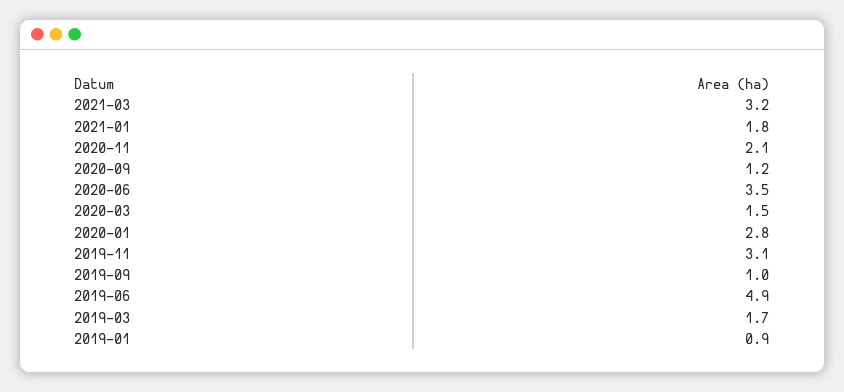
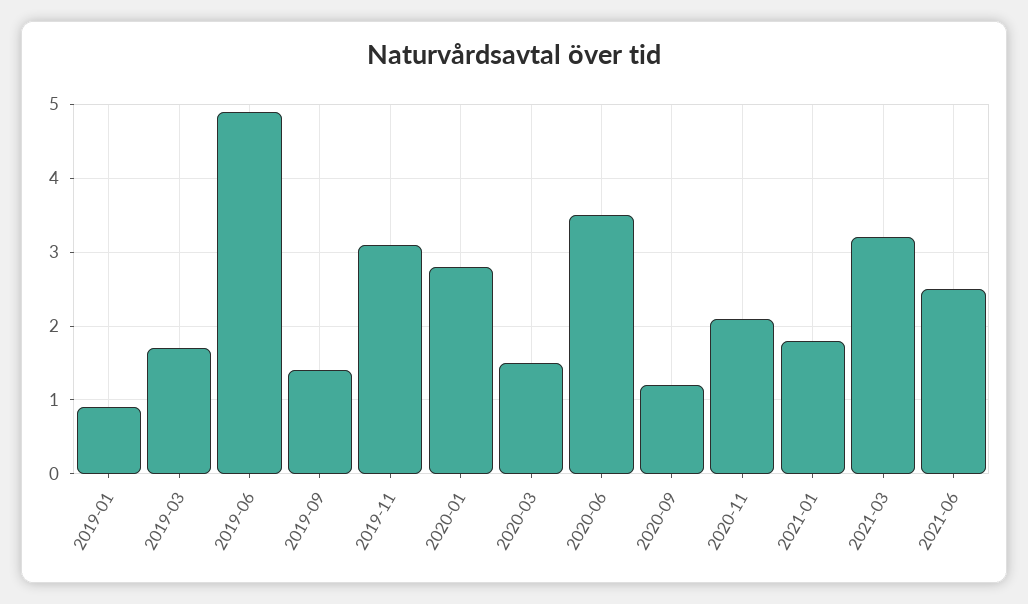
2019-09: 1 -> 1.4
2021-06: none -> 2.5

